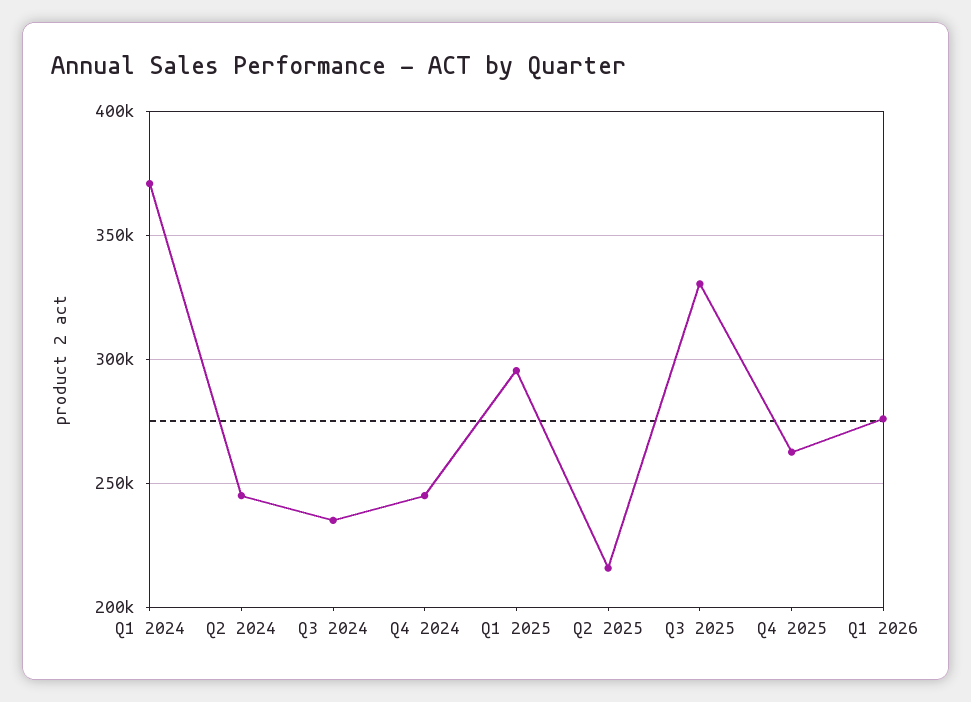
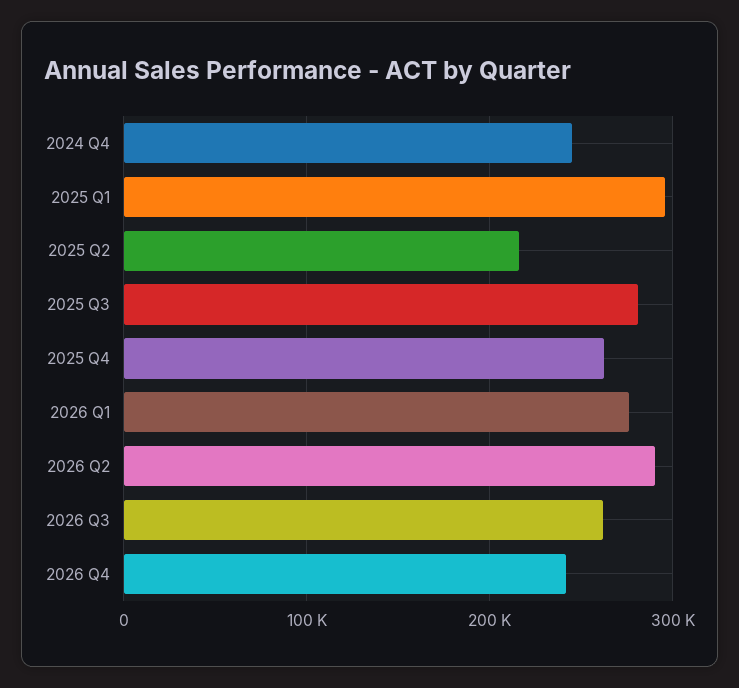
Q1 2024: 370000 -> none
Q2 2024: 245000 -> none
Q3 2024: 235000 -> none
Q3 2025: 330000 -> 280000
2026 Q2: none -> 290000
2026 Q3: none -> 260000
2026 Q4: none -> 240000

